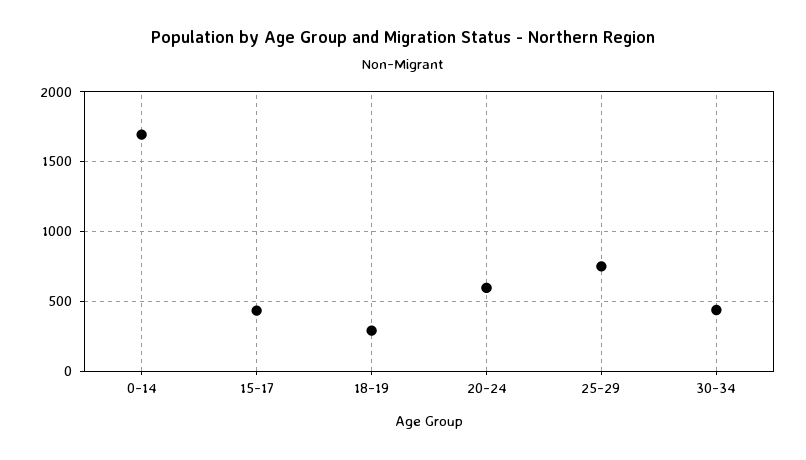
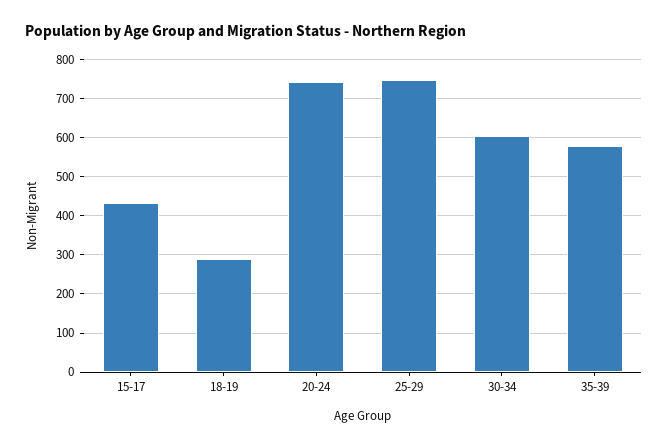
0-14: 1700 -> none
20-24: 600 -> 740
30-34: 450 -> 600
35-39: none -> 580

